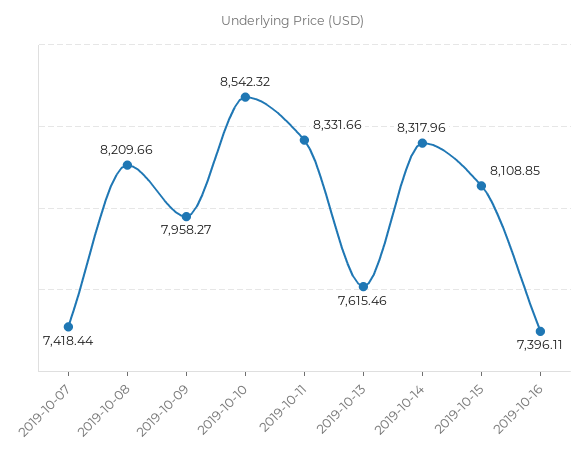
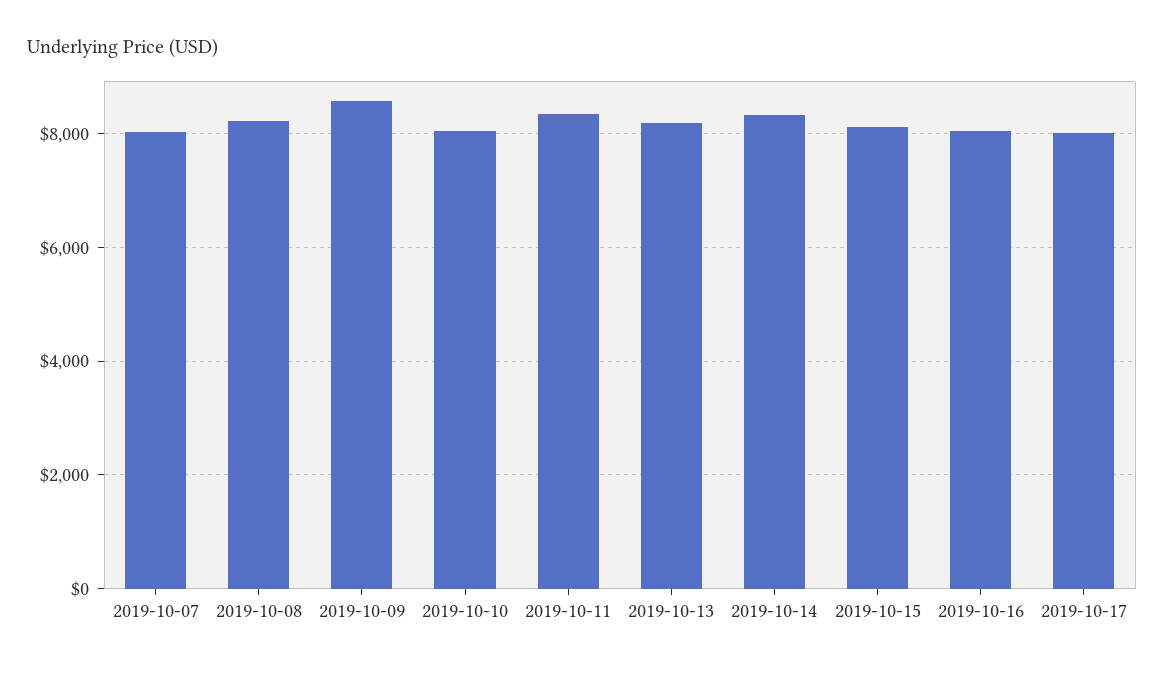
2019-10-07: 7418.44 -> 8000
2019-10-09: 7958.27 -> 8600
2019-10-10: 8542.32 -> 8000
2019-10-13: 7615.46 -> 8200
2019-10-16: 7396.11 -> 8000
2019-10-17: none -> 8000

